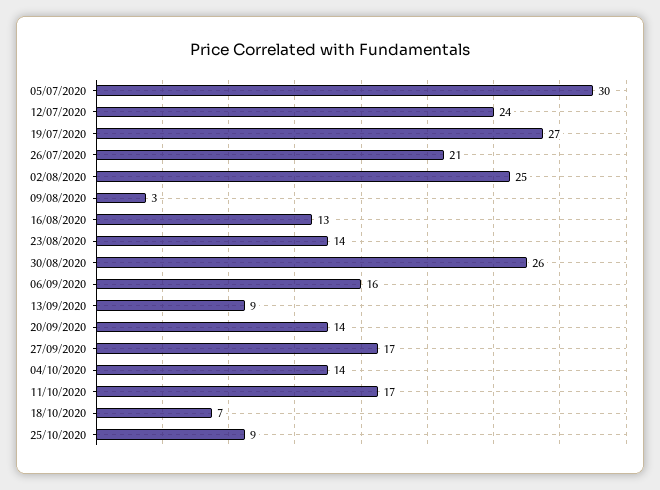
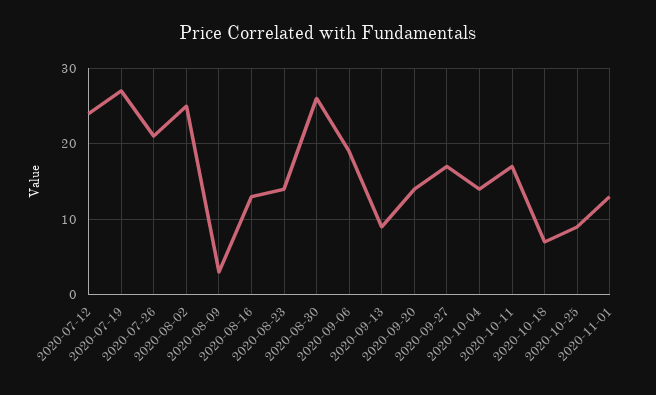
05/07/2020: 30 -> none
06/09/2020: 16 -> 19
2020-11-01: none -> 13

